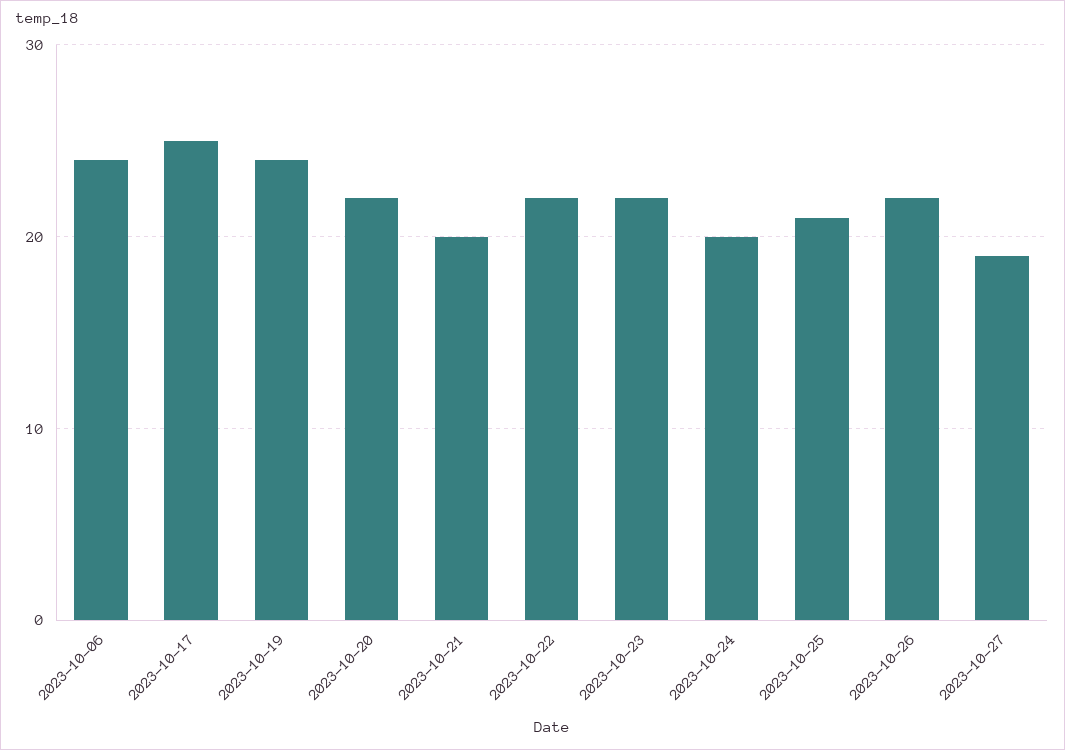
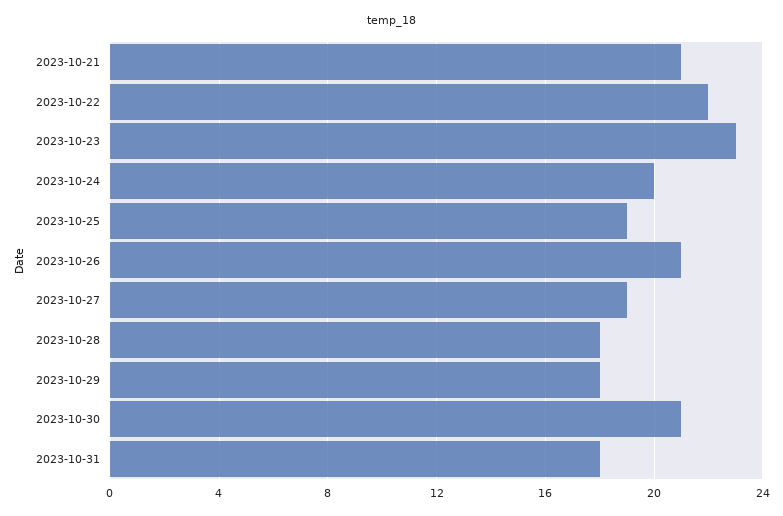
2023-10-06: 24 -> none
2023-10-17: 25 -> none
2023-10-19: 24 -> none
2023-10-20: 22 -> none
2023-10-21: 20 -> 21
2023-10-23: 22 -> 23
2023-10-25: 21 -> 19
2023-10-26: 22 -> 21
2023-10-28: none -> 18
2023-10-29: none -> 18
2023-10-30: none -> 21
2023-10-31: none -> 18

